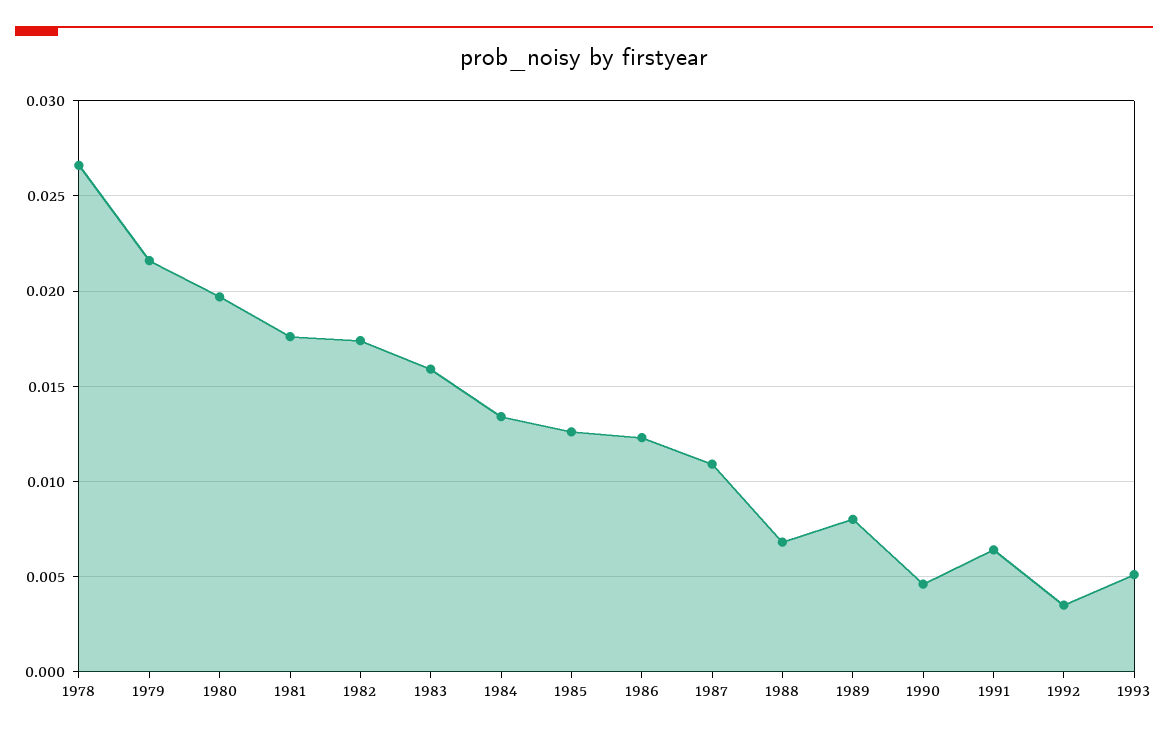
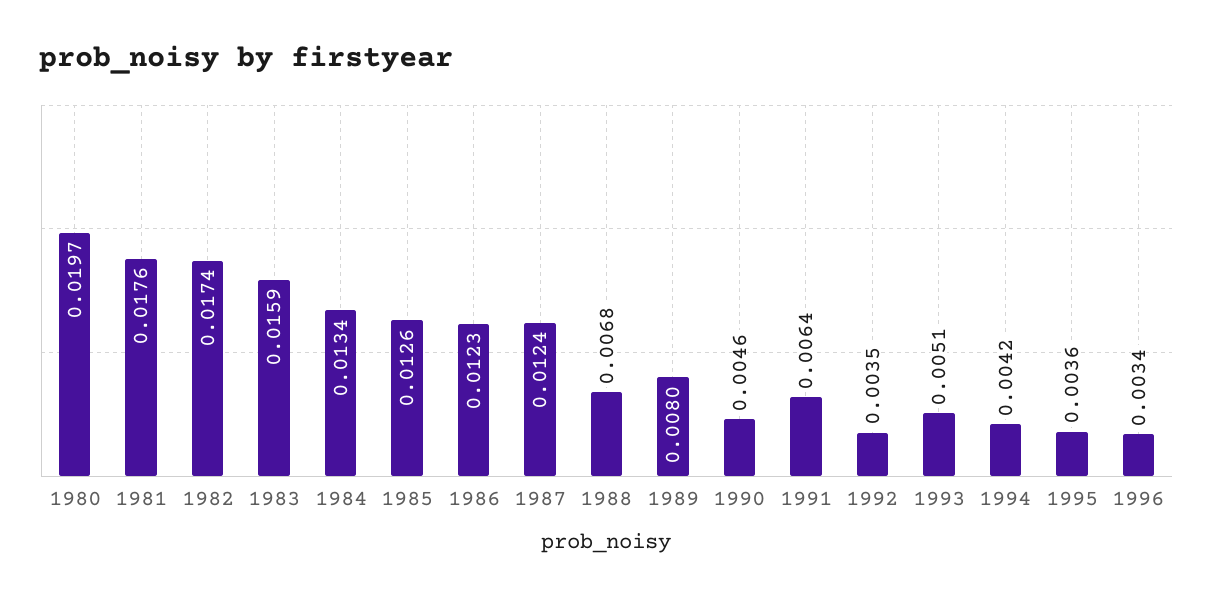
1978: 0.0265 -> none
1979: 0.0215 -> none
1987: 0.011 -> 0.0124
1994: none -> 0.0042
1995: none -> 0.0036
1996: none -> 0.0034

